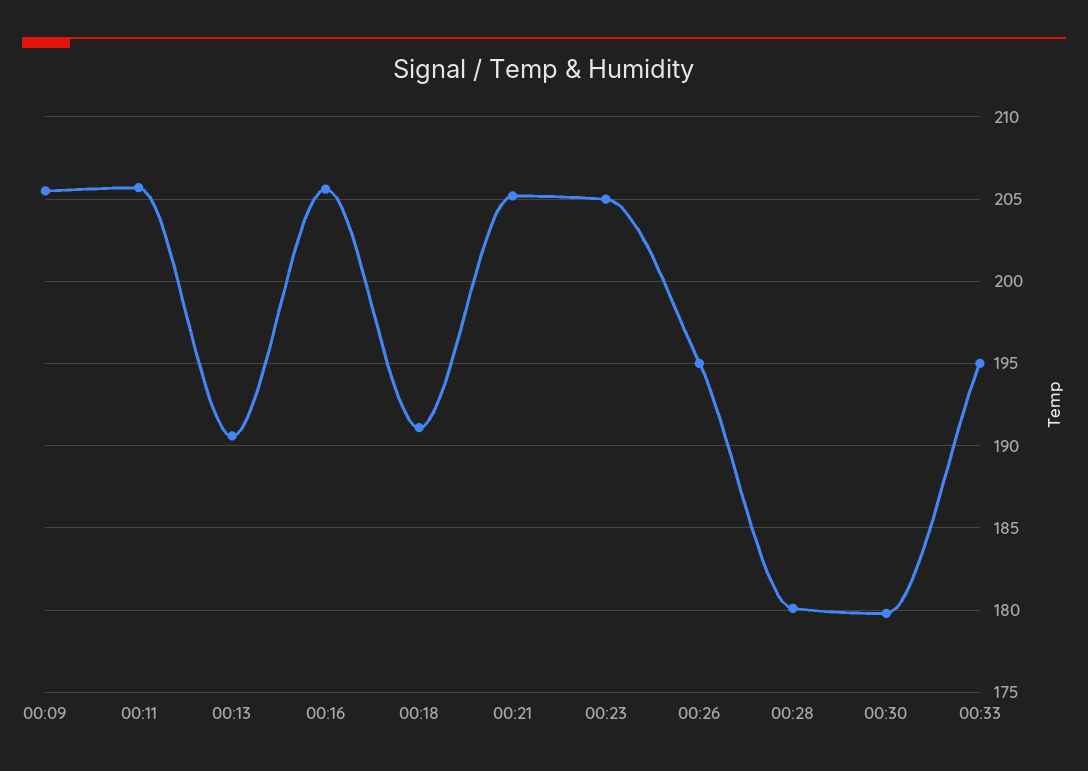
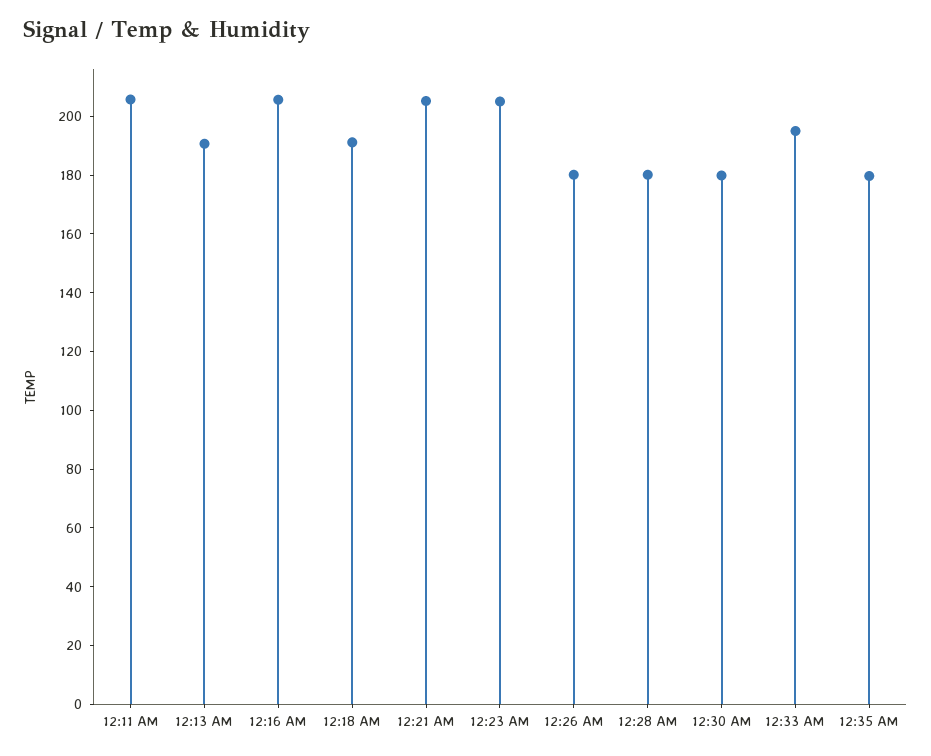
00:09: 205.5 -> none
00:26: 195 -> 180
12:35 AM: none -> 180

